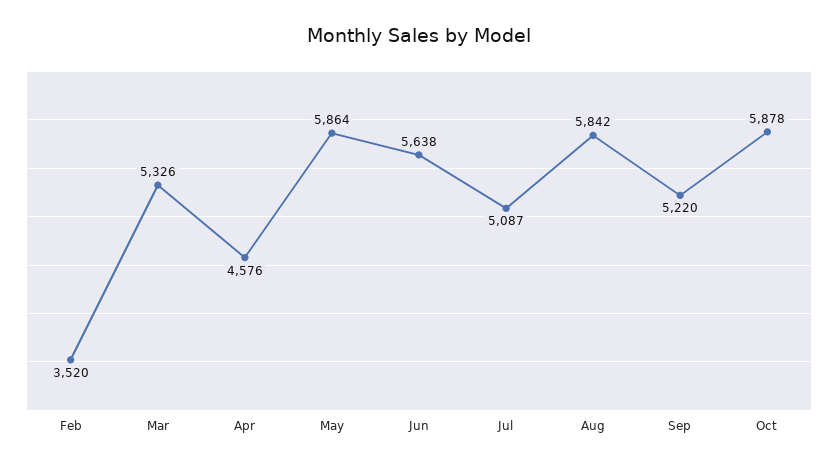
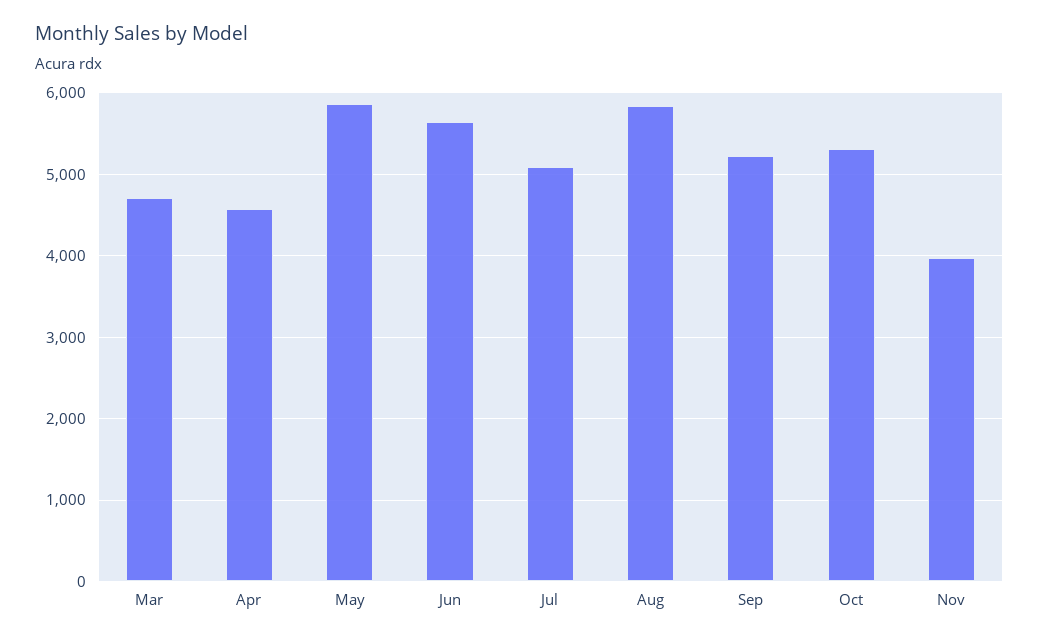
Feb: 3520 -> none
Mar: 5326 -> 4700
Oct: 5878 -> 5300
Nov: none -> 4000

